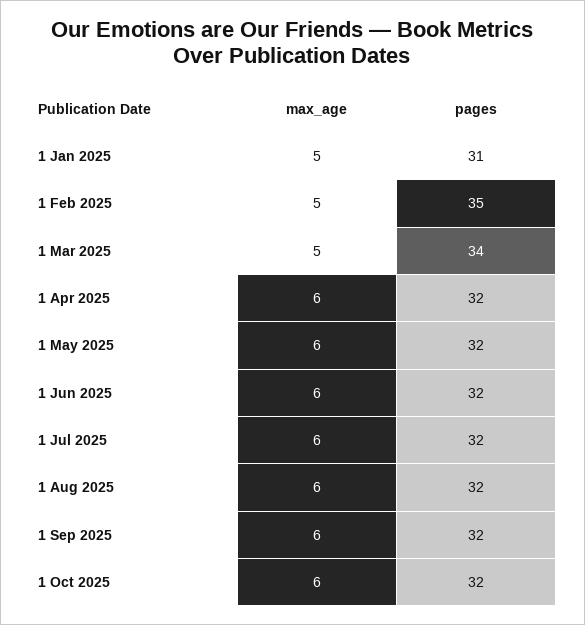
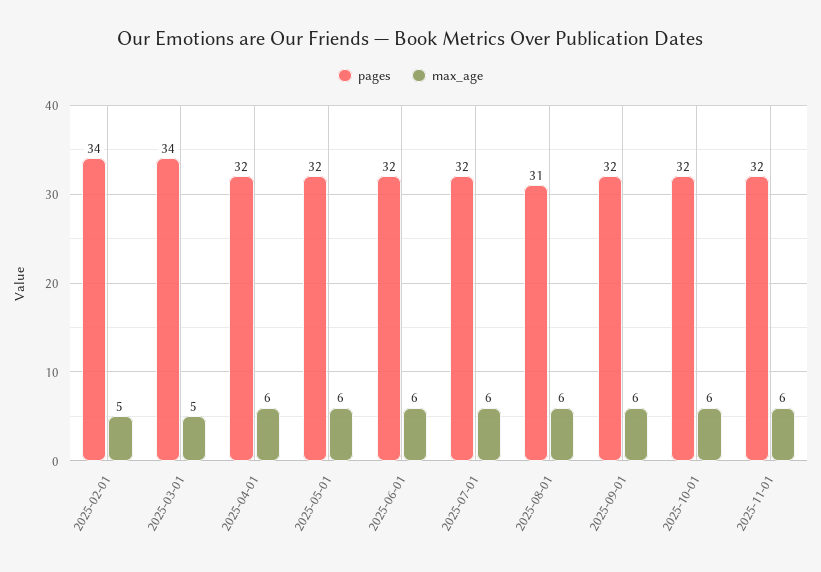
max_age, 1 Jan 2025: 5 -> none
pages, 1 Jan 2025: 31 -> none
pages, 1 Feb 2025: 35 -> 34
pages, 1 Aug 2025: 32 -> 31
pages, 2025-11-01: none -> 32
max_age, 2025-11-01: none -> 6

